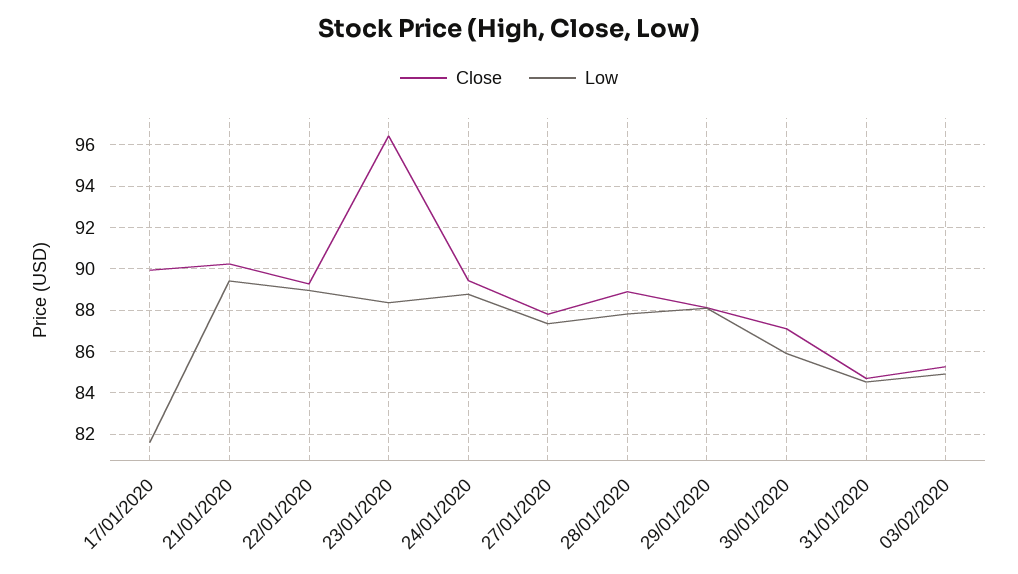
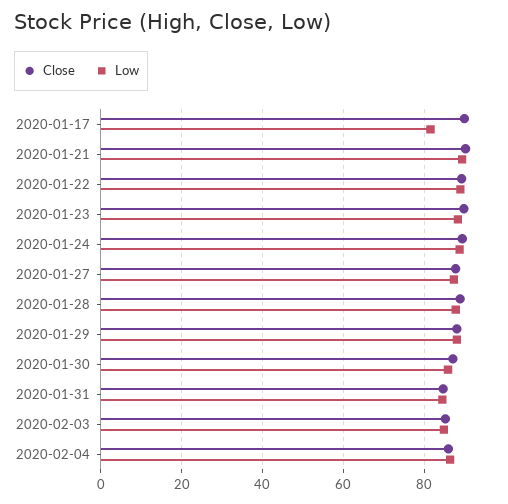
Close, 23/01/2020: 96.5 -> 90
Close, 2020-02-04: none -> 86
Low, 2020-02-04: none -> 86

